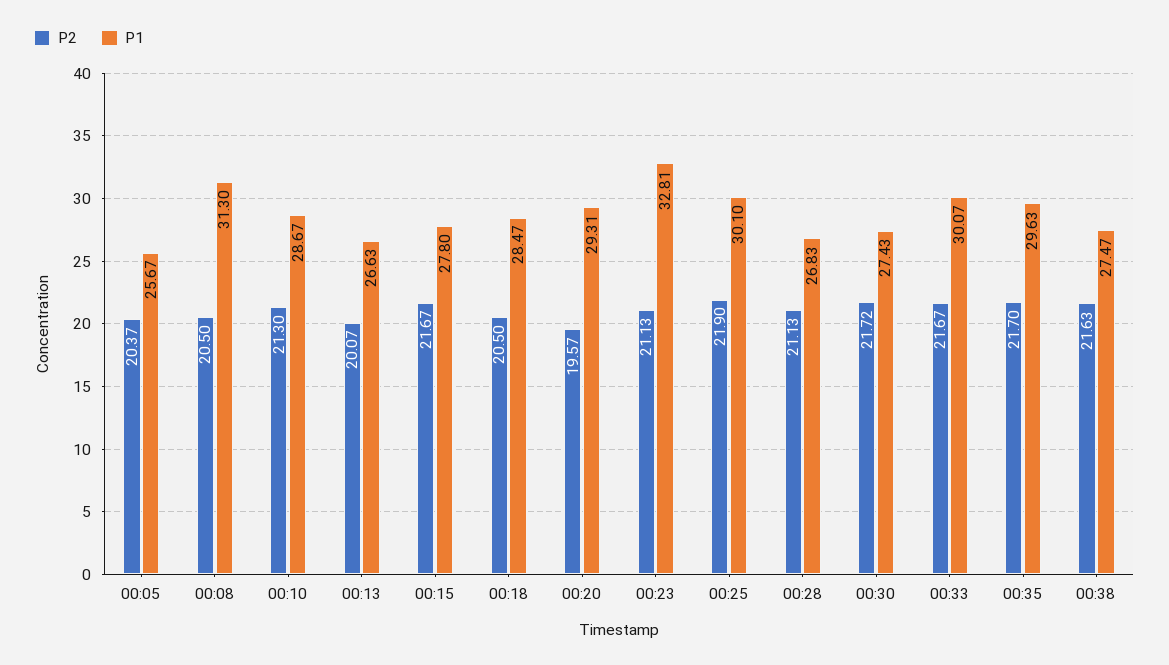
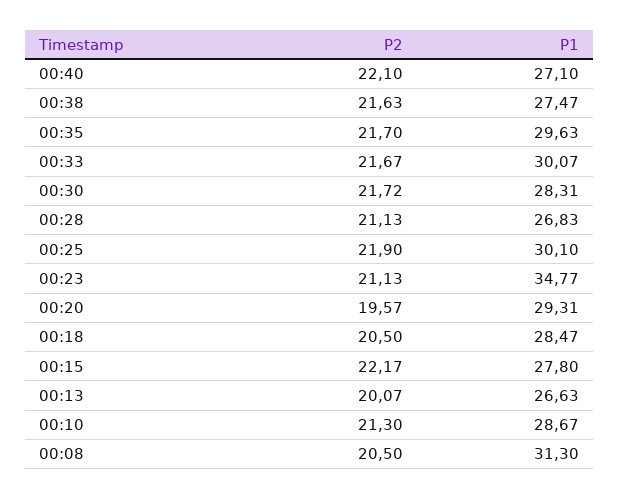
P2, 00:05: 20.37 -> none
P1, 00:05: 25.67 -> none
P2, 00:15: 21.67 -> 22.17
P1, 00:23: 32.81 -> 34.77
P1, 00:30: 27.43 -> 28.31
P2, 00:40: none -> 22.1
P1, 00:40: none -> 27.1

